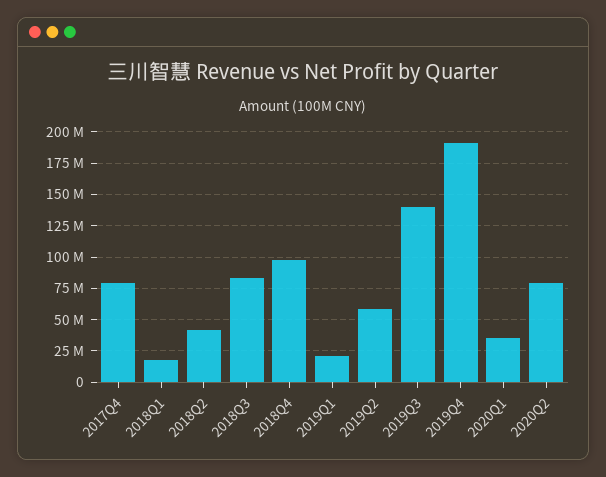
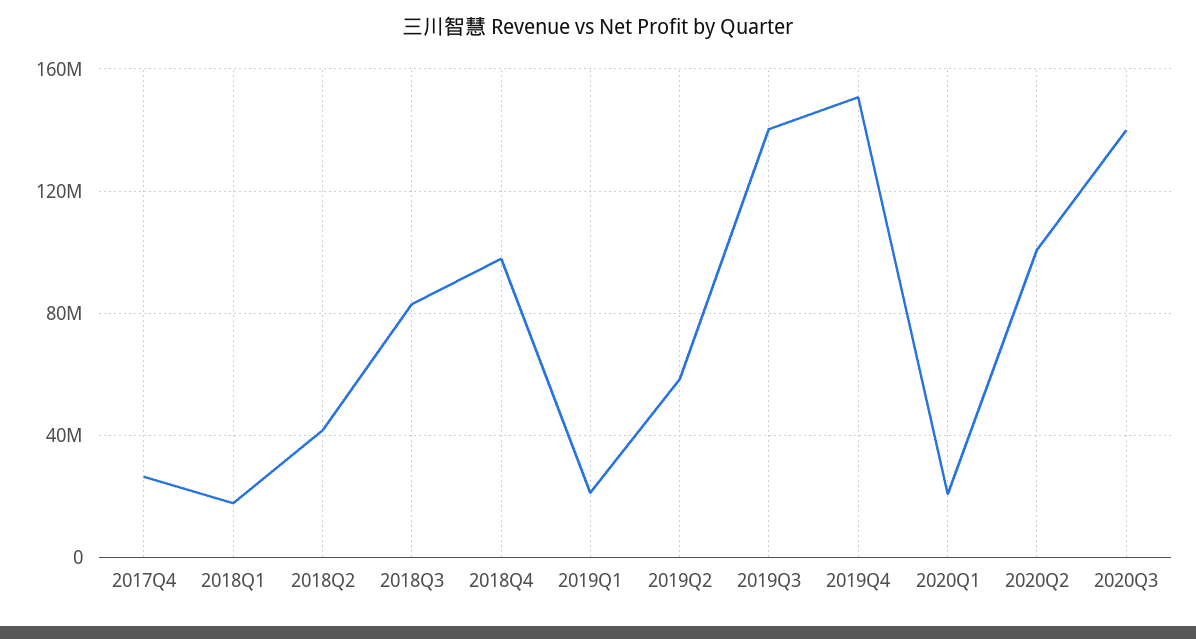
2017Q4: 80000000 -> 25000000
2019Q4: 190000000 -> 150000000
2020Q1: 35000000 -> 20000000
2020Q2: 80000000 -> 100000000
2020Q3: none -> 140000000

